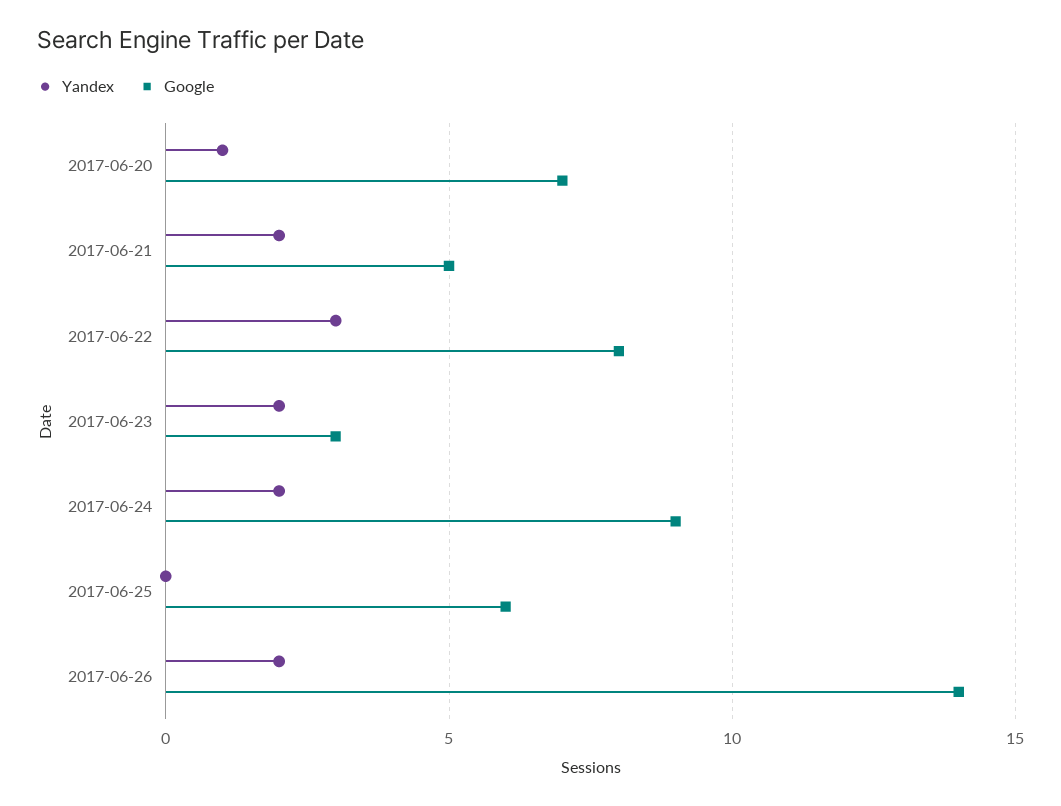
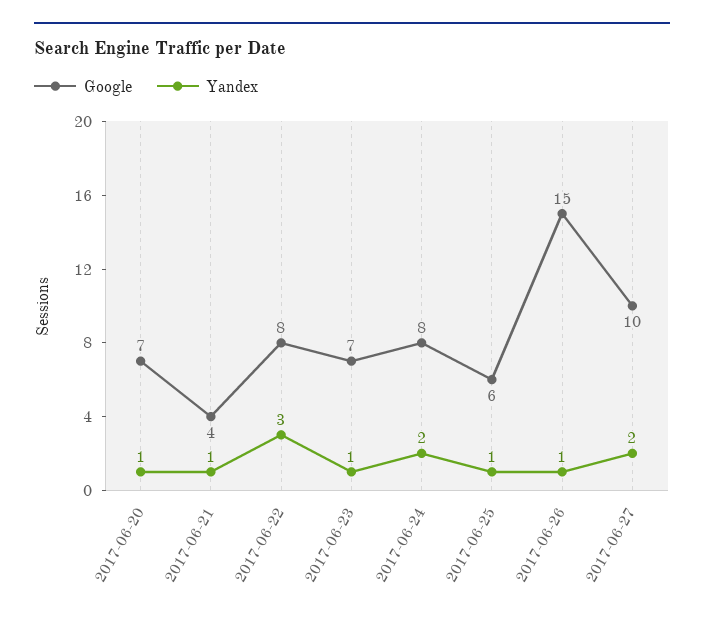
Yandex, 2017-06-21: 2 -> 1
Google, 2017-06-21: 5 -> 4
Yandex, 2017-06-23: 2 -> 1
Google, 2017-06-23: 3 -> 7
Google, 2017-06-24: 9 -> 8
Yandex, 2017-06-25: 0 -> 1
Yandex, 2017-06-26: 2 -> 1
Google, 2017-06-26: 14 -> 15
Google, 2017-06-27: none -> 10
Yandex, 2017-06-27: none -> 2

